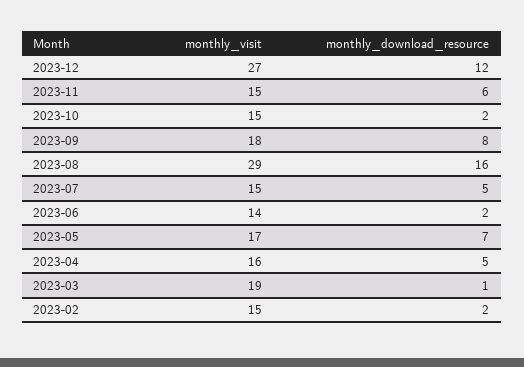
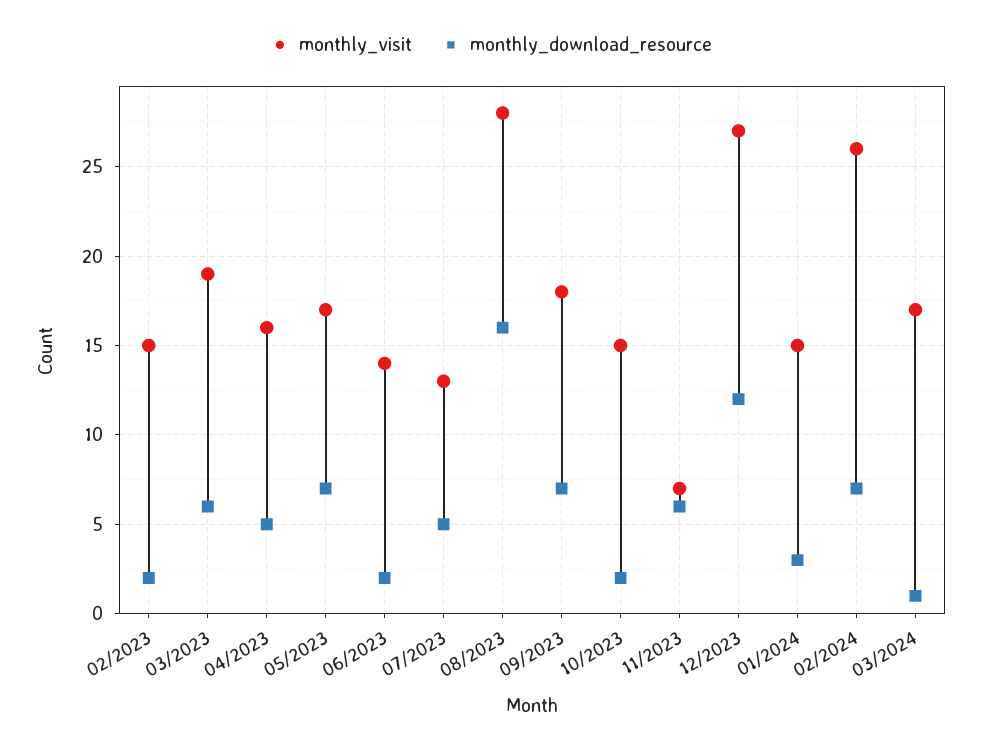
monthly_visit, 2023-11: 15 -> 7
monthly_download_resource, 2023-09: 8 -> 7
monthly_visit, 2023-08: 29 -> 28
monthly_visit, 2023-07: 15 -> 13
monthly_download_resource, 2023-03: 1 -> 6
monthly_visit, 01/2024: none -> 15
monthly_download_resource, 01/2024: none -> 3
monthly_visit, 02/2024: none -> 26
monthly_download_resource, 02/2024: none -> 7
monthly_visit, 03/2024: none -> 17
monthly_download_resource, 03/2024: none -> 1

